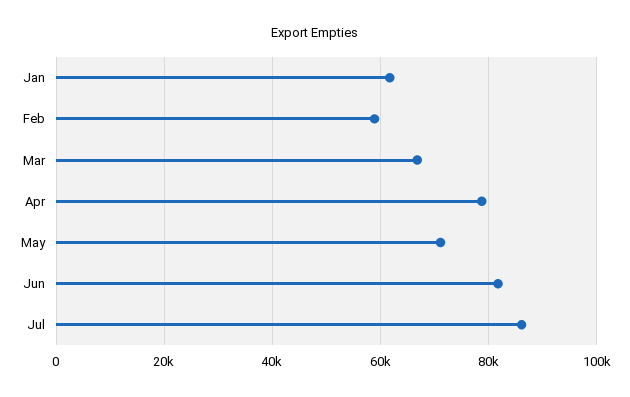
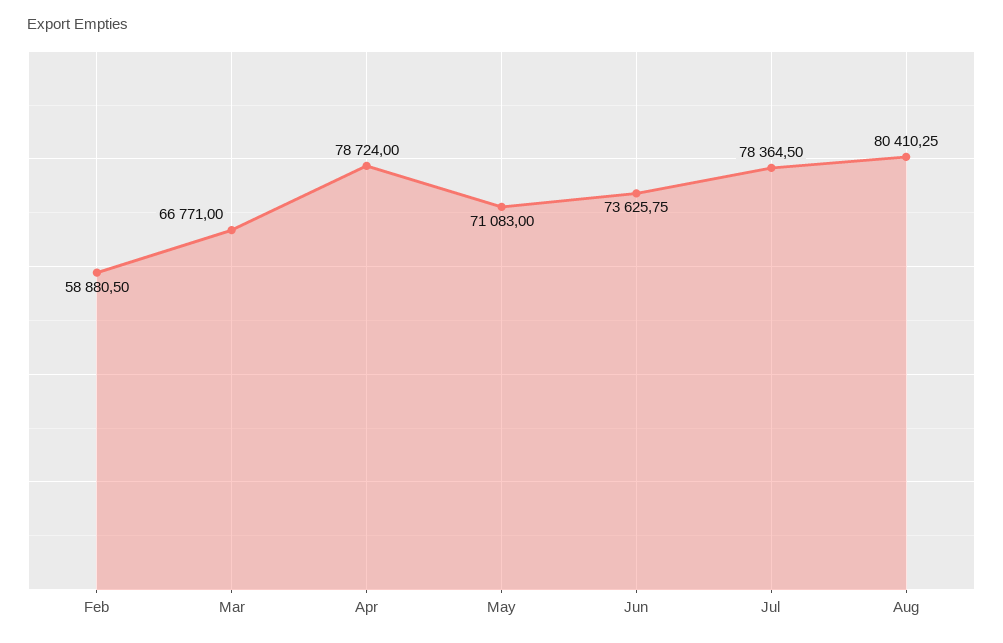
Jan: 62000 -> none
Jun: 82000 -> 73625.75
Jul: 86000 -> 78364.5
Aug: none -> 80410.25

